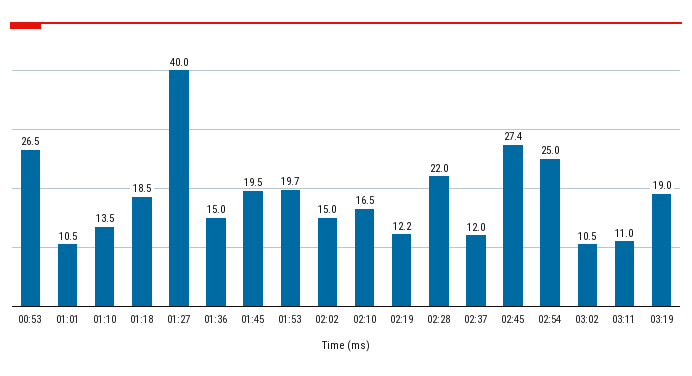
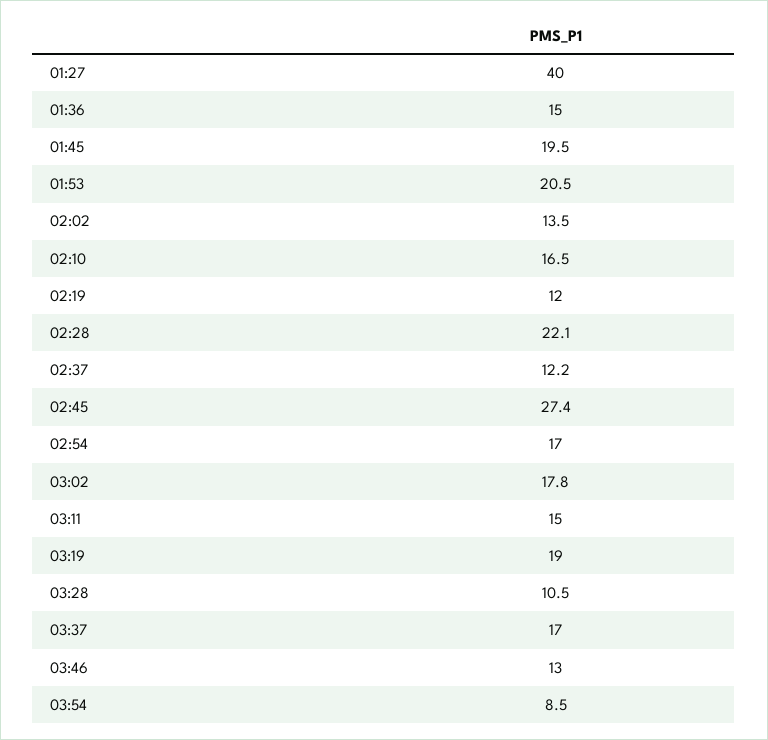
00:53: 26.5 -> none
01:01: 10.5 -> none
01:10: 13.5 -> none
01:18: 18.5 -> none
01:53: 19.7 -> 20.5
02:02: 15 -> 13.5
02:19: 12.2 -> 12
02:28: 22 -> 22.1
02:37: 12 -> 12.2
02:54: 25 -> 17
03:02: 10.5 -> 17.8
03:11: 11 -> 15
03:28: none -> 10.5
03:37: none -> 17
03:46: none -> 13
03:54: none -> 8.5

